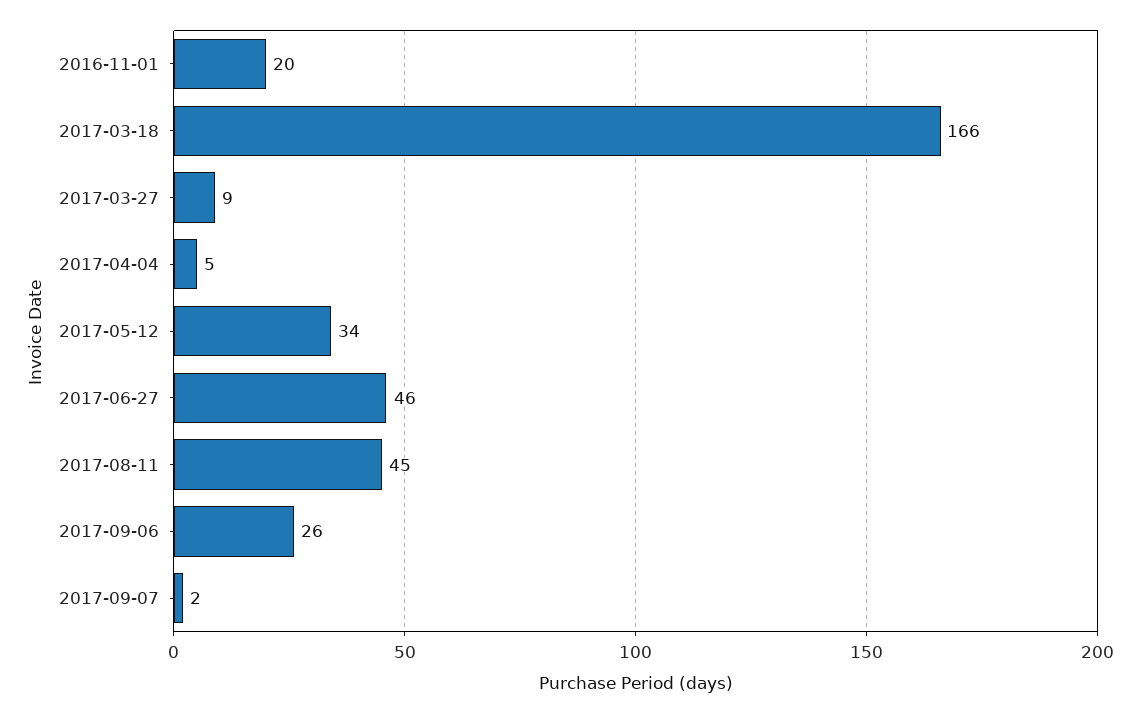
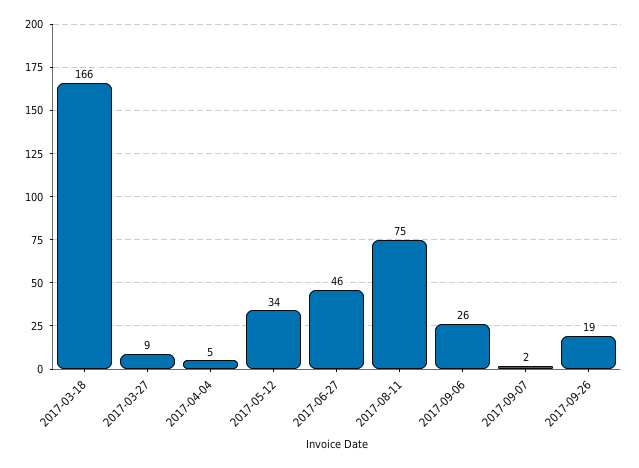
2016-11-01: 20 -> none
2017-08-11: 45 -> 75
2017-09-26: none -> 19

